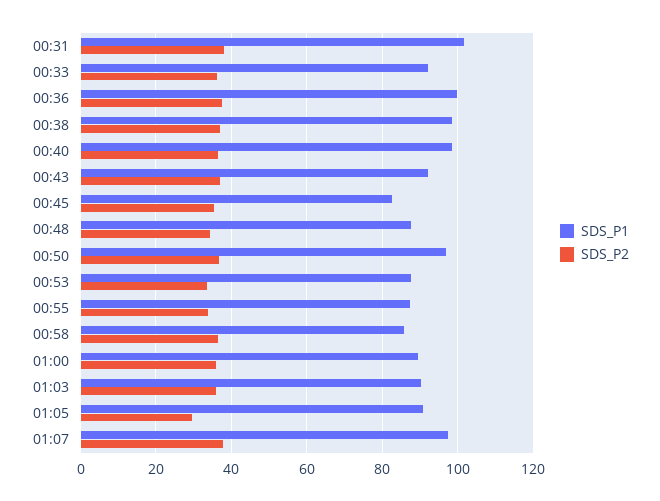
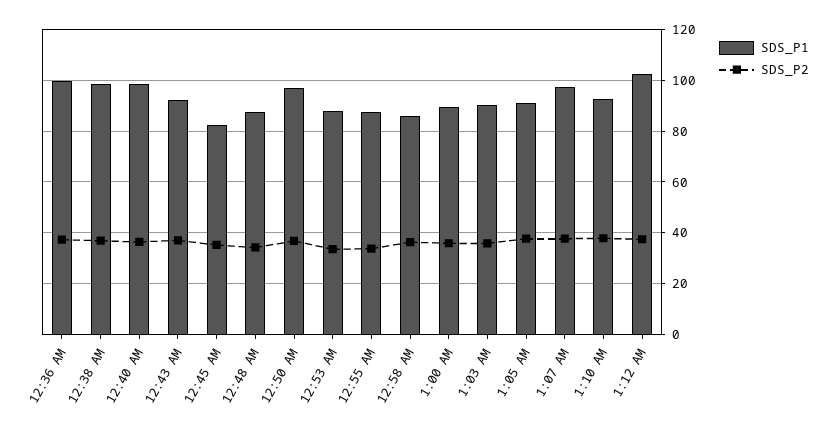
SDS_P1, 00:31: 102 -> none
SDS_P2, 00:31: 38 -> none
SDS_P1, 00:33: 92 -> none
SDS_P2, 00:33: 36 -> none
SDS_P2, 01:05: 30 -> 37.5
SDS_P1, 1:10 AM: none -> 92.5
SDS_P2, 1:10 AM: none -> 37.5
SDS_P1, 1:12 AM: none -> 102.5
SDS_P2, 1:12 AM: none -> 37.5

